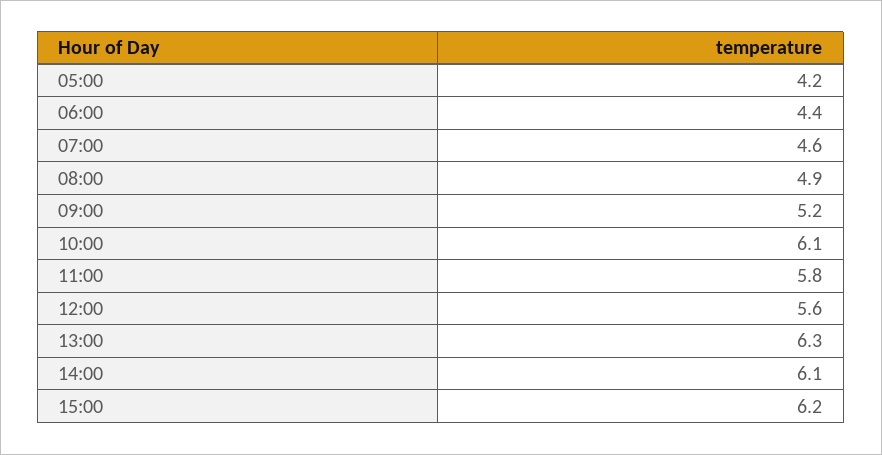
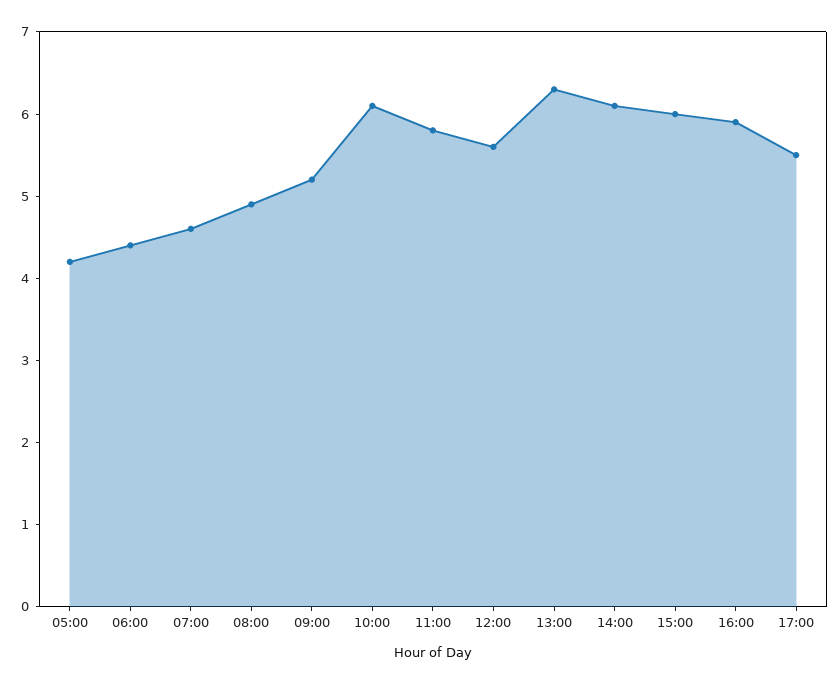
15:00: 6.2 -> 6
16:00: none -> 5.9
17:00: none -> 5.5

